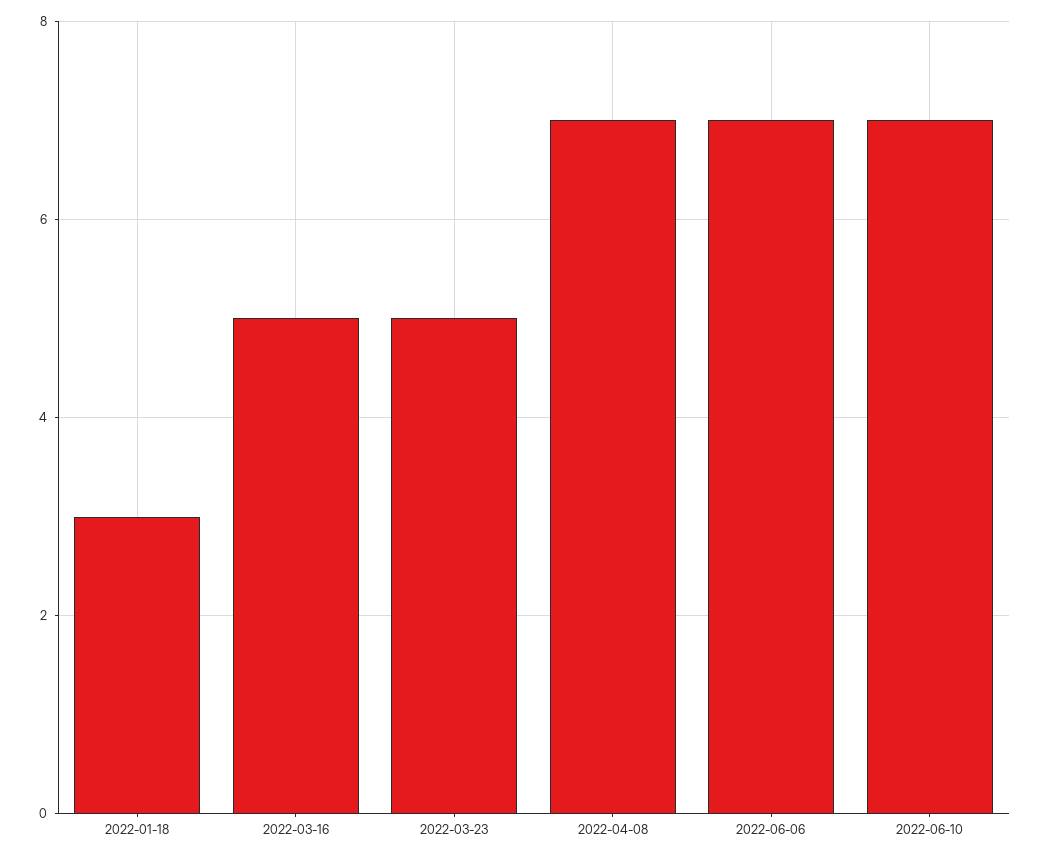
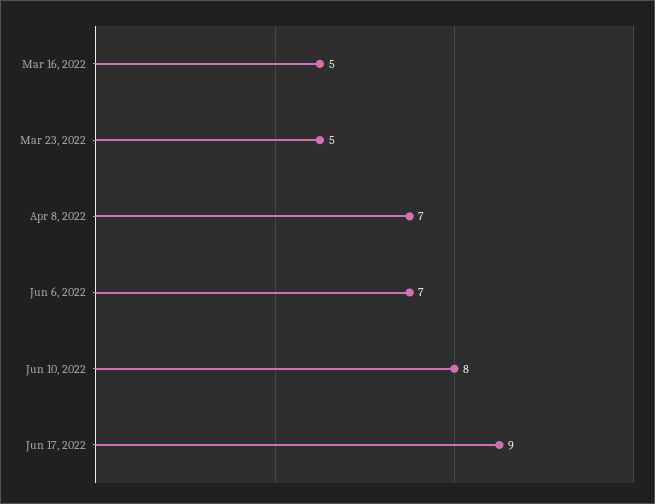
2022-01-18: 3 -> none
2022-06-10: 7 -> 8
Jun 17, 2022: none -> 9

